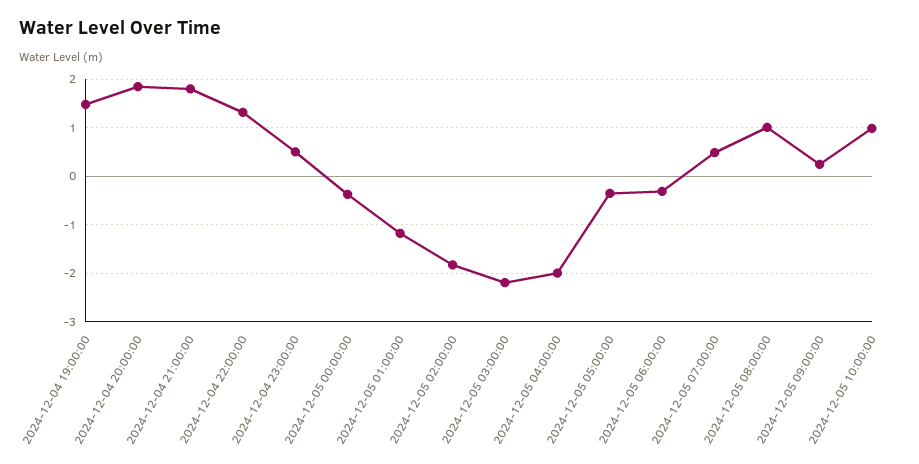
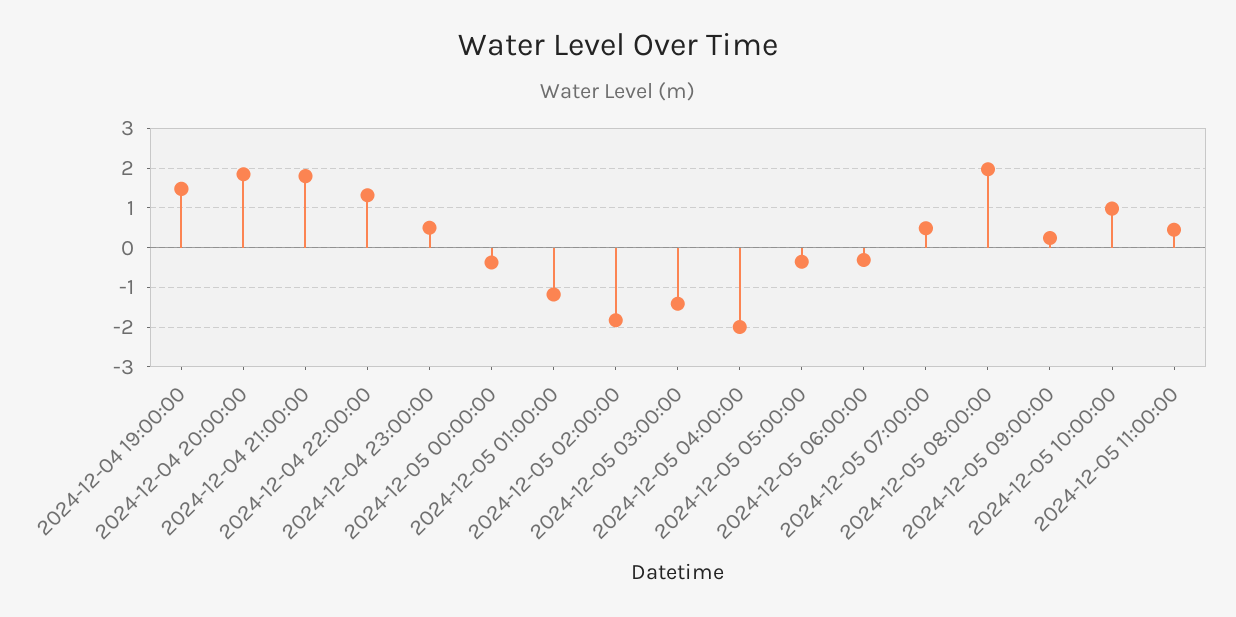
2024-12-05 03:00:00: -2.2 -> -1.4
2024-12-05 08:00:00: 1 -> 2
2024-12-05 11:00:00: none -> 0.4

